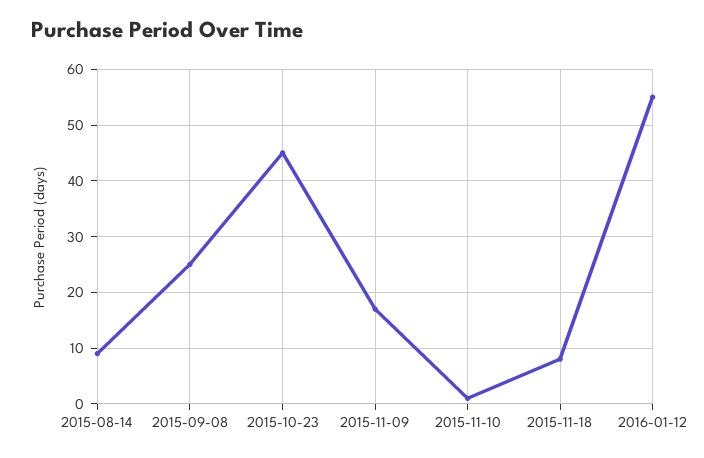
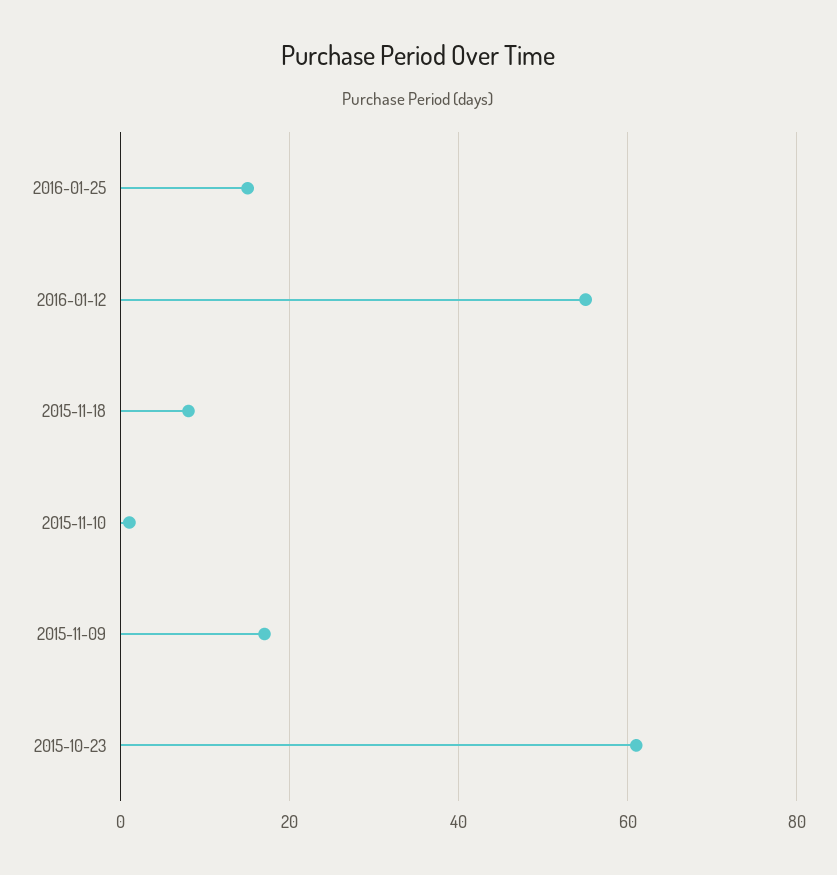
2015-08-14: 10 -> none
2015-09-08: 25 -> none
2015-10-23: 45 -> 60
2016-01-25: none -> 15

